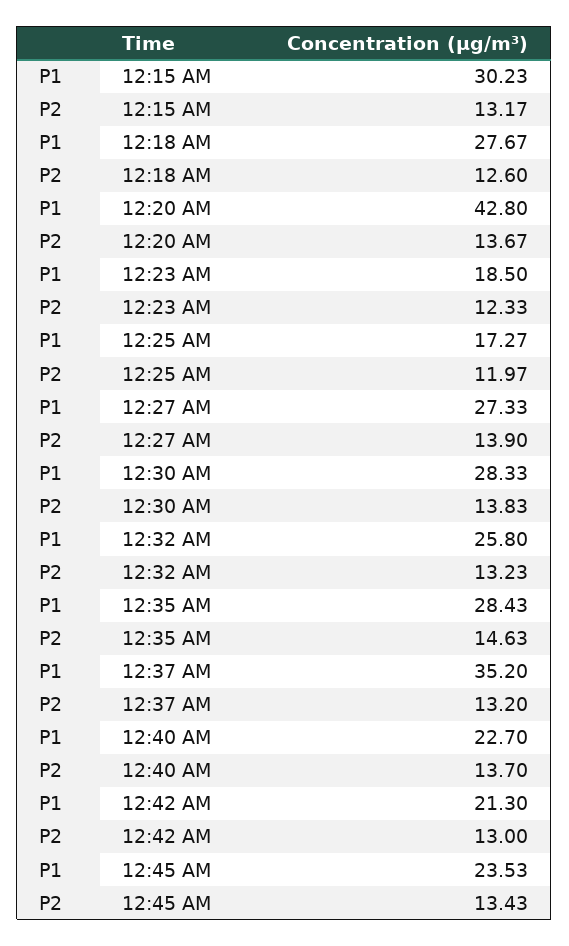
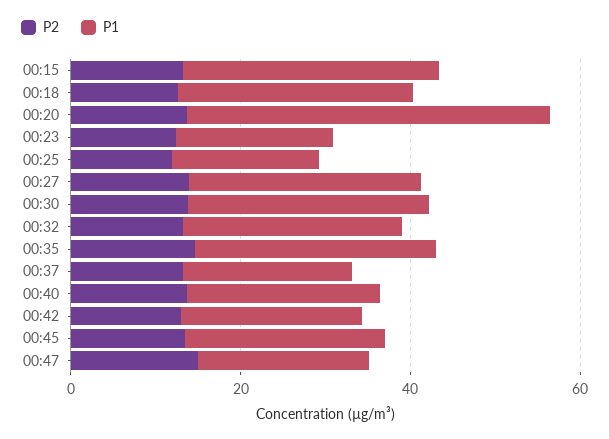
P1, 12:37 AM: 35.2 -> 20
P2, 00:47: none -> 15
P1, 00:47: none -> 20

